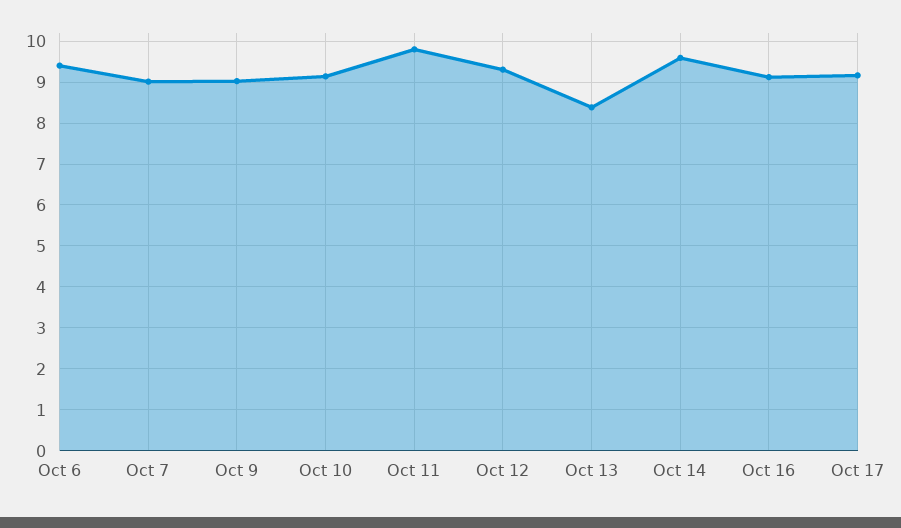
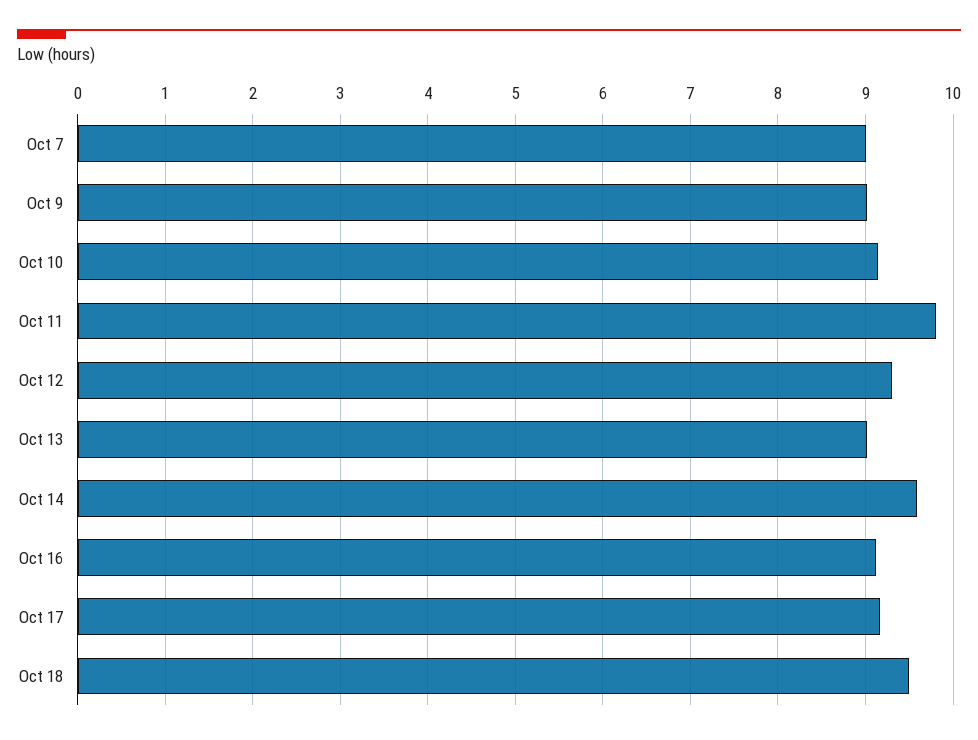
Oct 6: 9.4 -> none
Oct 13: 8.4 -> 9
Oct 18: none -> 9.5

